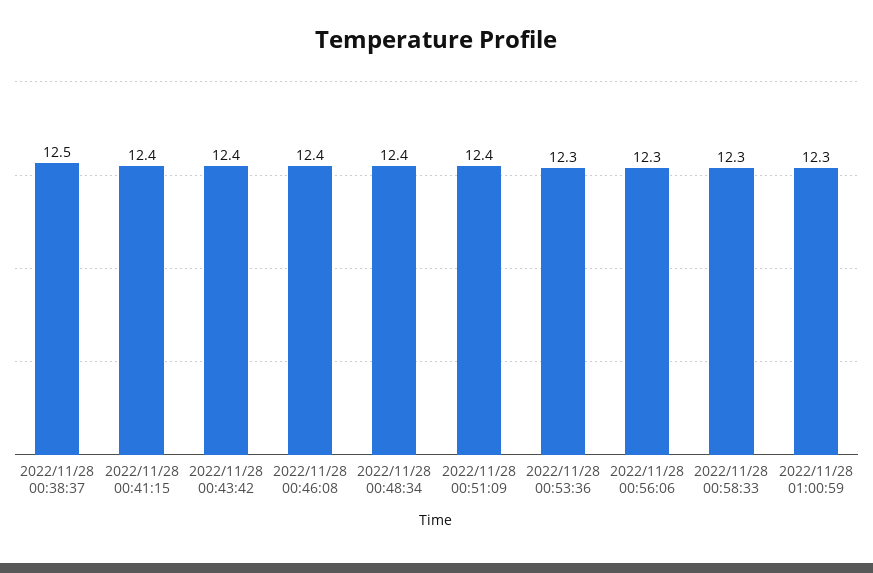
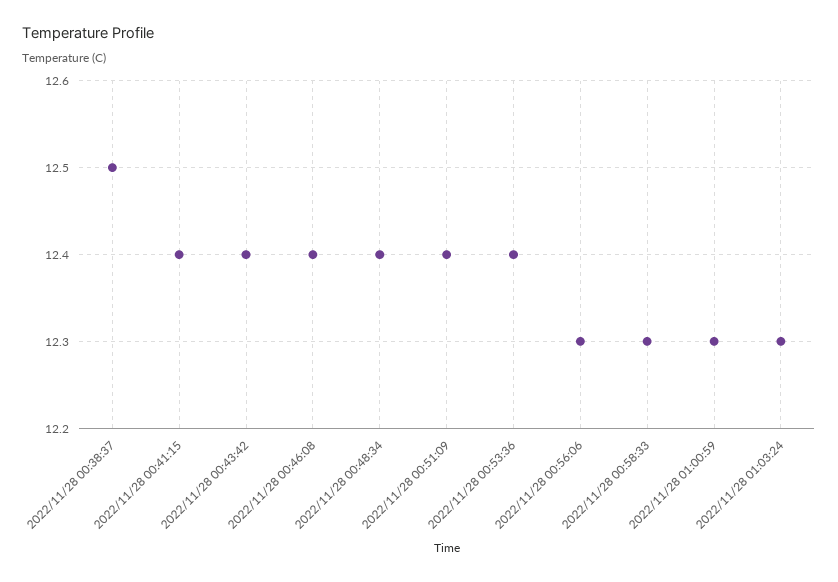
2022/11/28 00:53:36: 12.3 -> 12.4
2022/11/28 01:03:24: none -> 12.3

